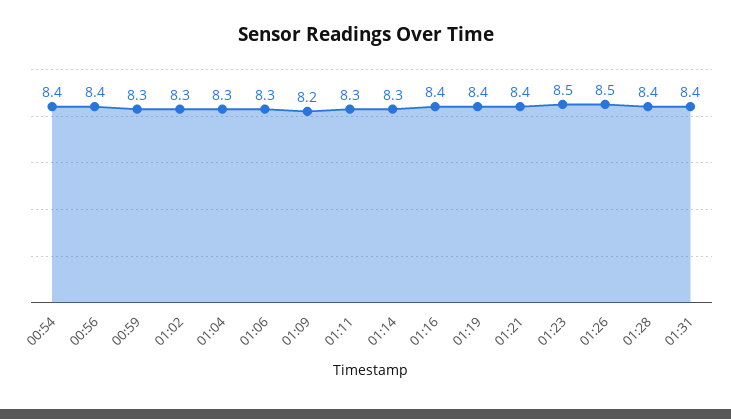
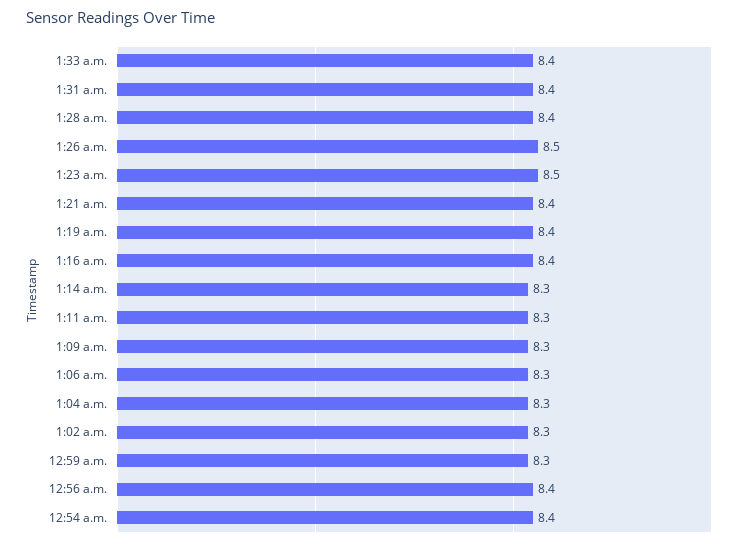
01:09: 8.2 -> 8.3
1:33 a.m.: none -> 8.4

